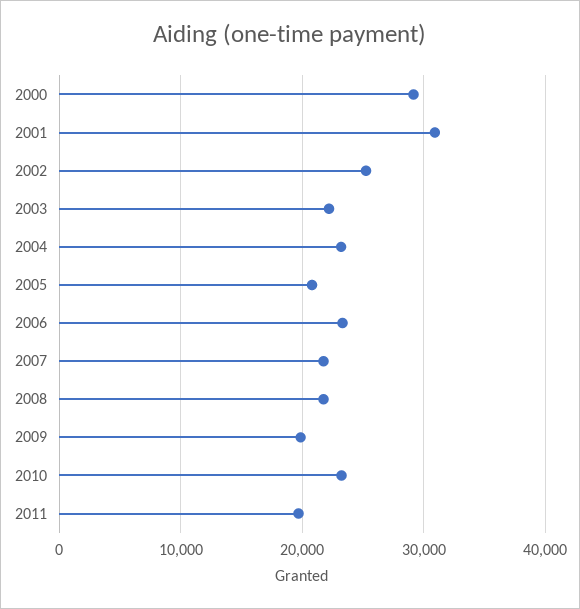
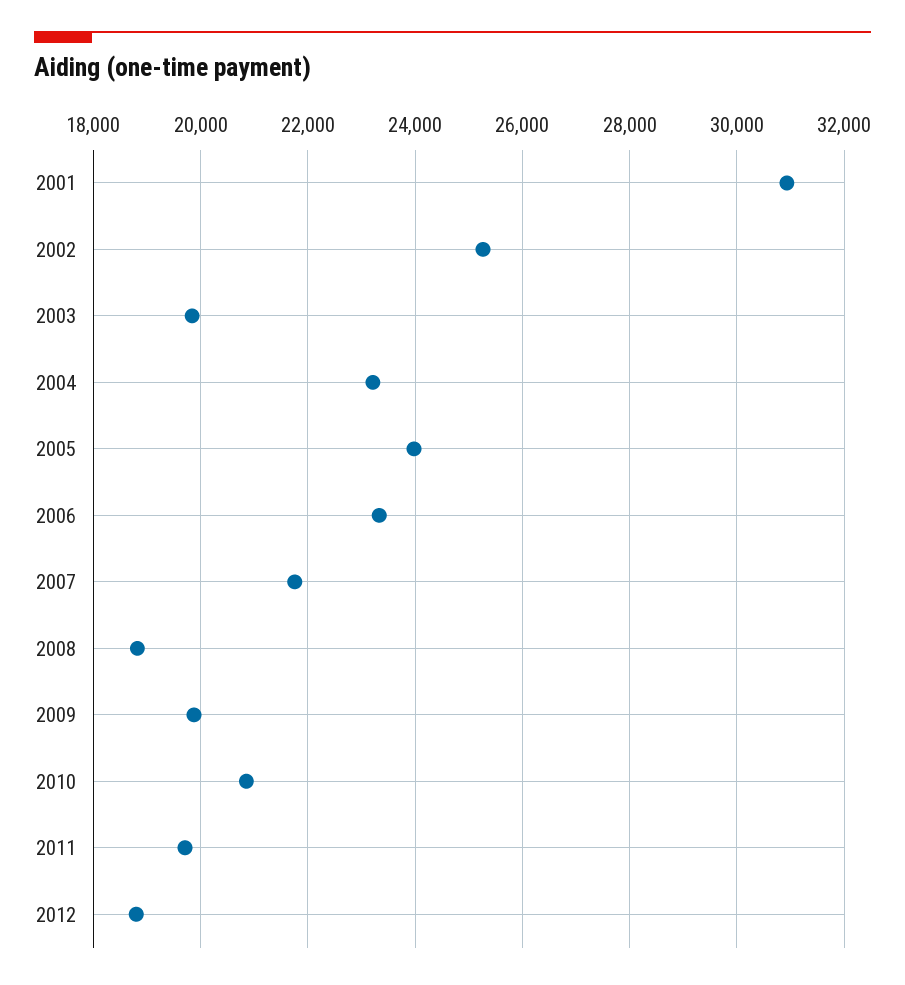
2000: 29000 -> none
2003: 22000 -> 19800
2005: 21000 -> 24000
2008: 22000 -> 18800
2010: 23000 -> 20800
2012: none -> 18800

